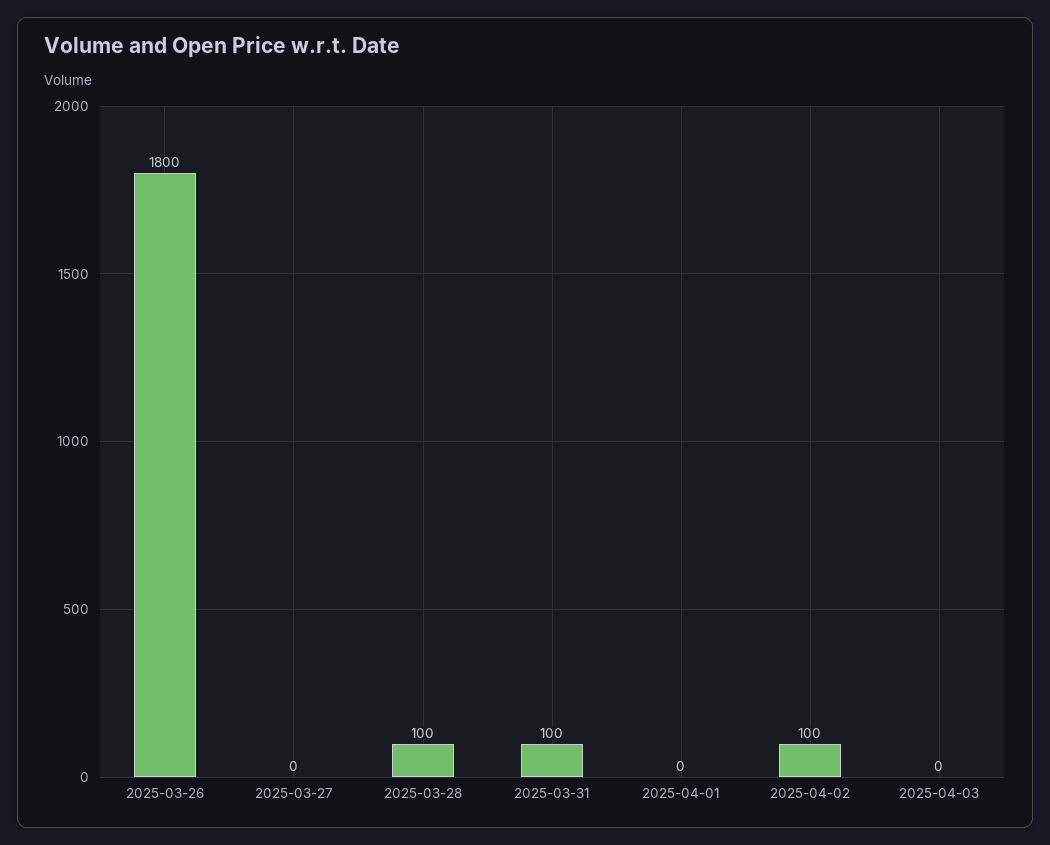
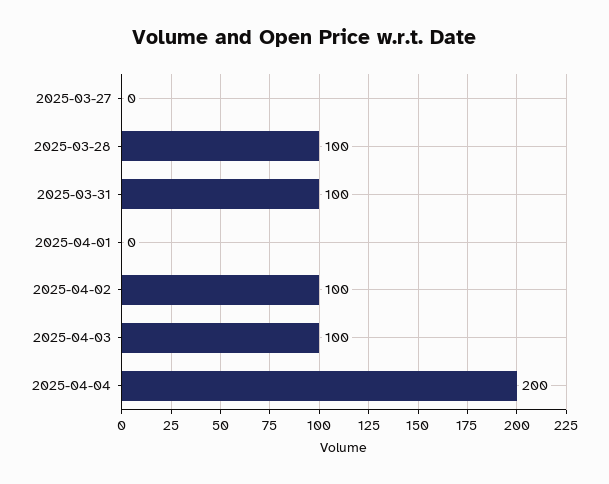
2025-03-26: 1800 -> none
2025-04-03: 0 -> 100
2025-04-04: none -> 200

